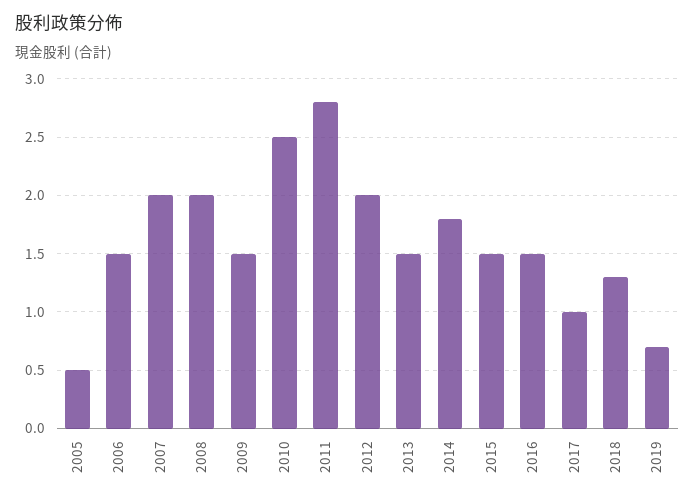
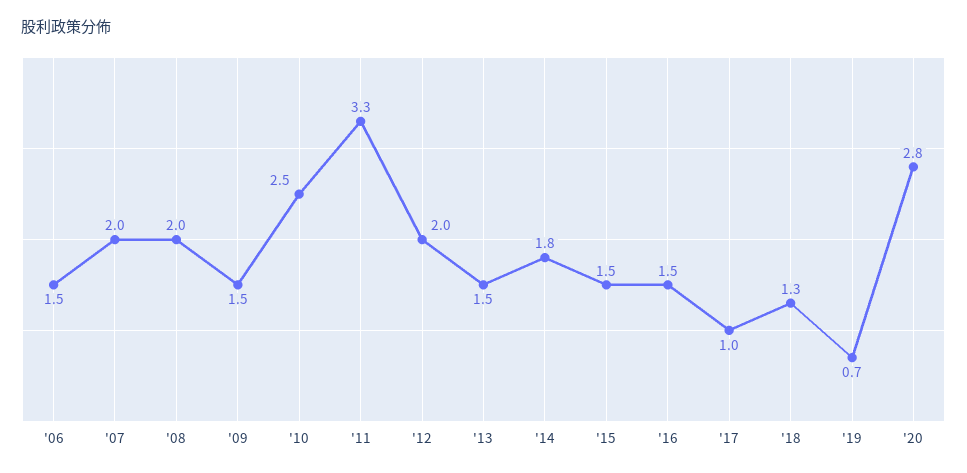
2005: 0.5 -> none
2011: 2.8 -> 3.3
'20: none -> 2.8

